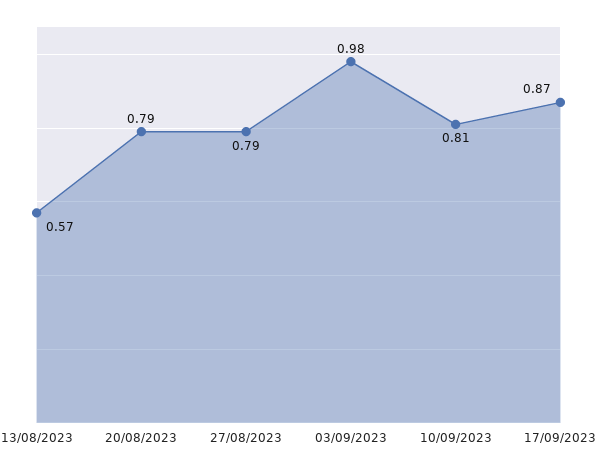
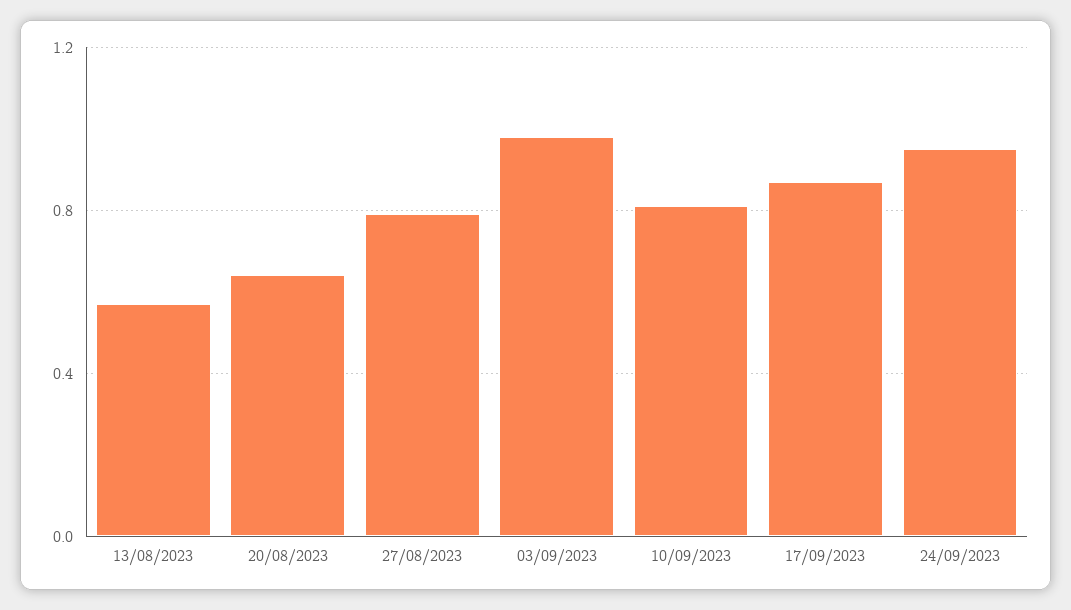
20/08/2023: 0.79 -> 0.65
24/09/2023: none -> 0.95

